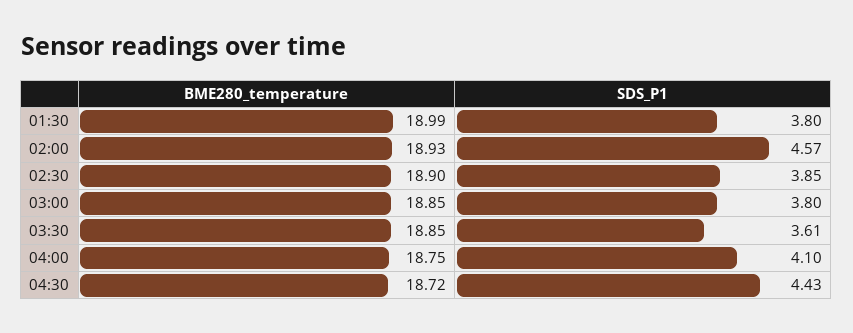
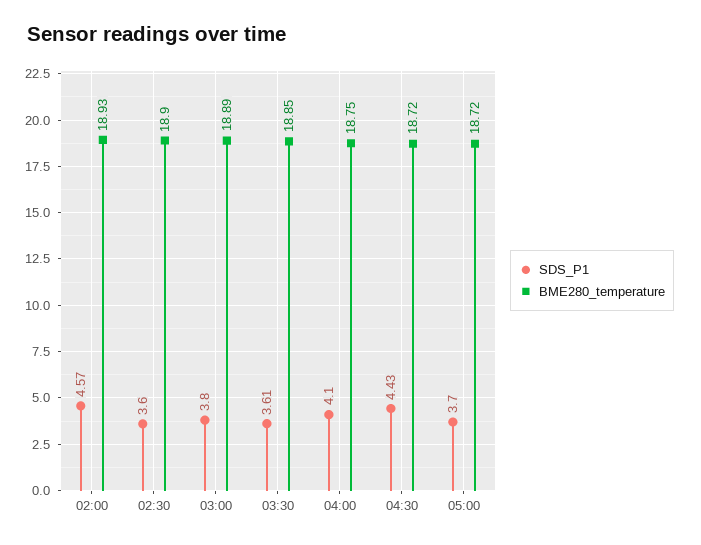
BME280_temperature, 01:30: 18.99 -> none
SDS_P1, 01:30: 3.8 -> none
SDS_P1, 02:30: 3.85 -> 3.6
BME280_temperature, 03:00: 18.85 -> 18.89
SDS_P1, 05:00: none -> 3.7
BME280_temperature, 05:00: none -> 18.72

